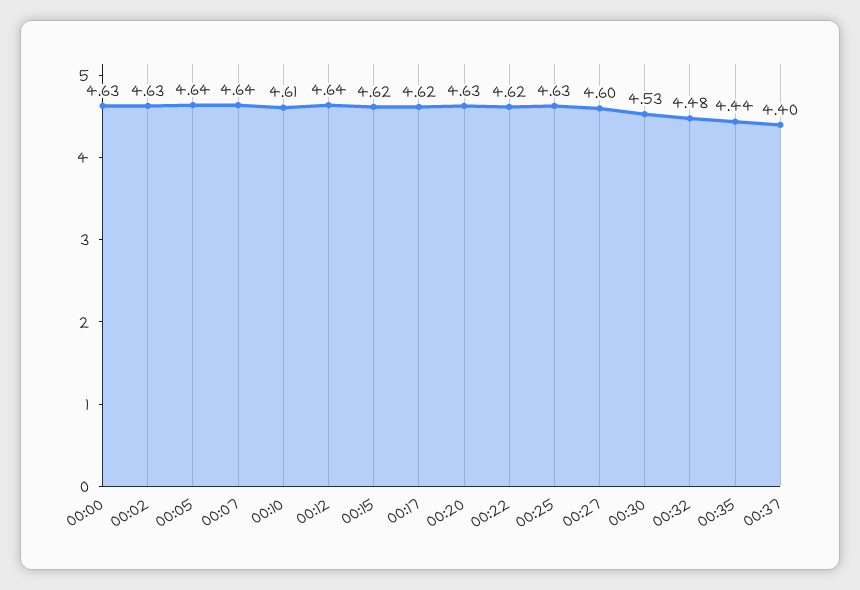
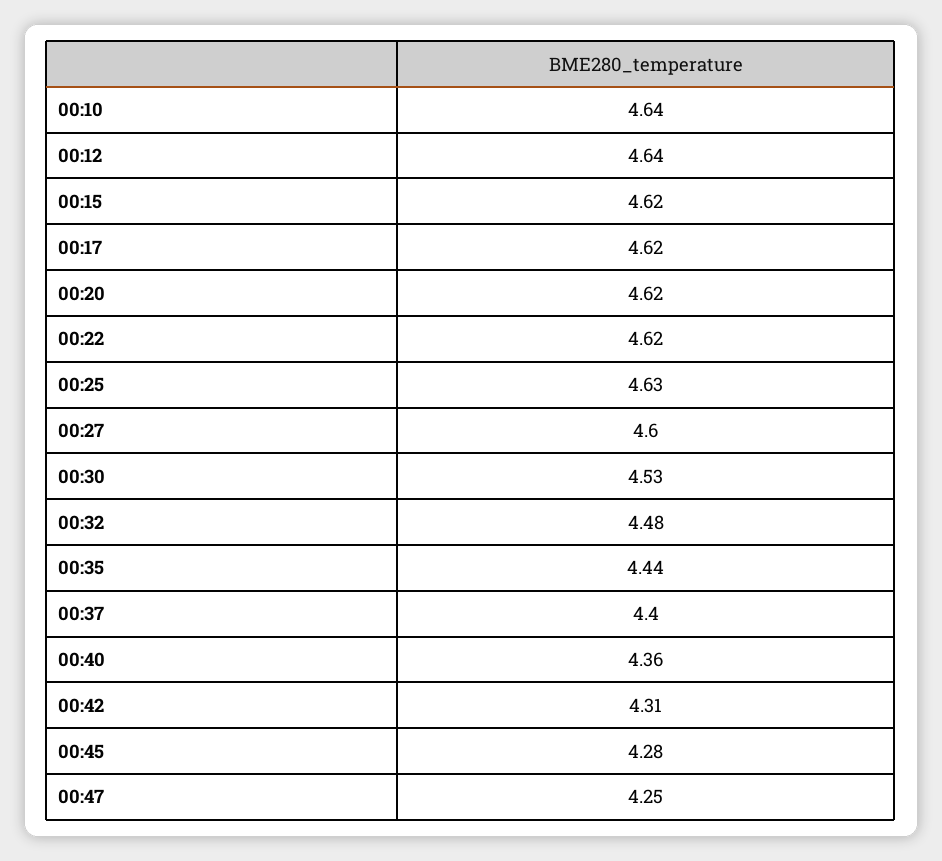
00:00: 4.63 -> none
00:02: 4.63 -> none
00:05: 4.64 -> none
00:07: 4.64 -> none
00:10: 4.61 -> 4.64
00:20: 4.63 -> 4.62
00:40: none -> 4.36
00:42: none -> 4.31
00:45: none -> 4.28
00:47: none -> 4.25

